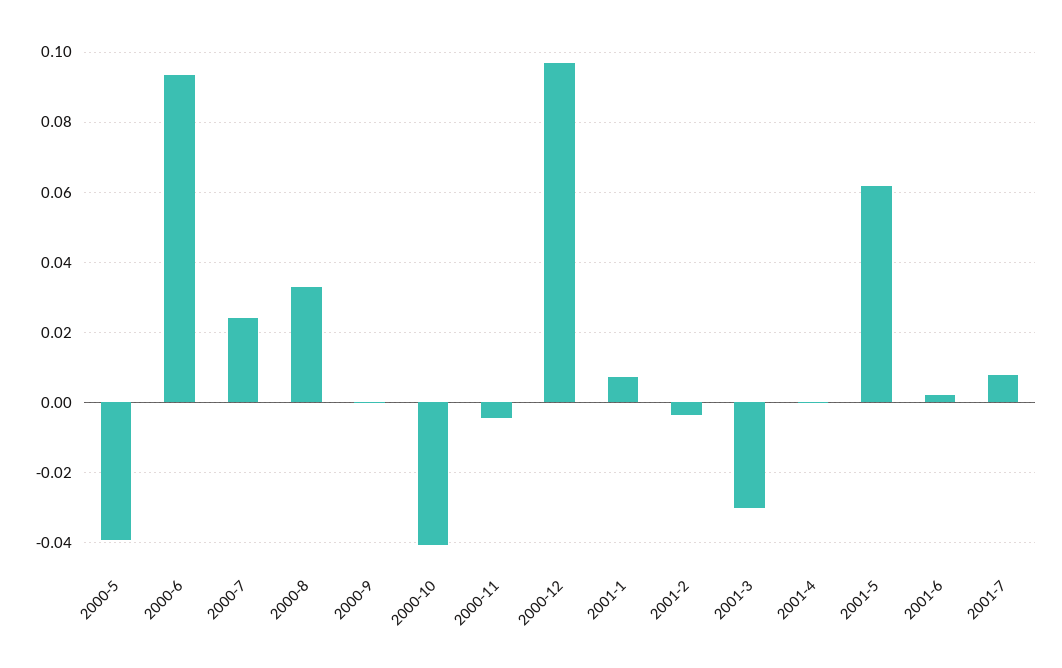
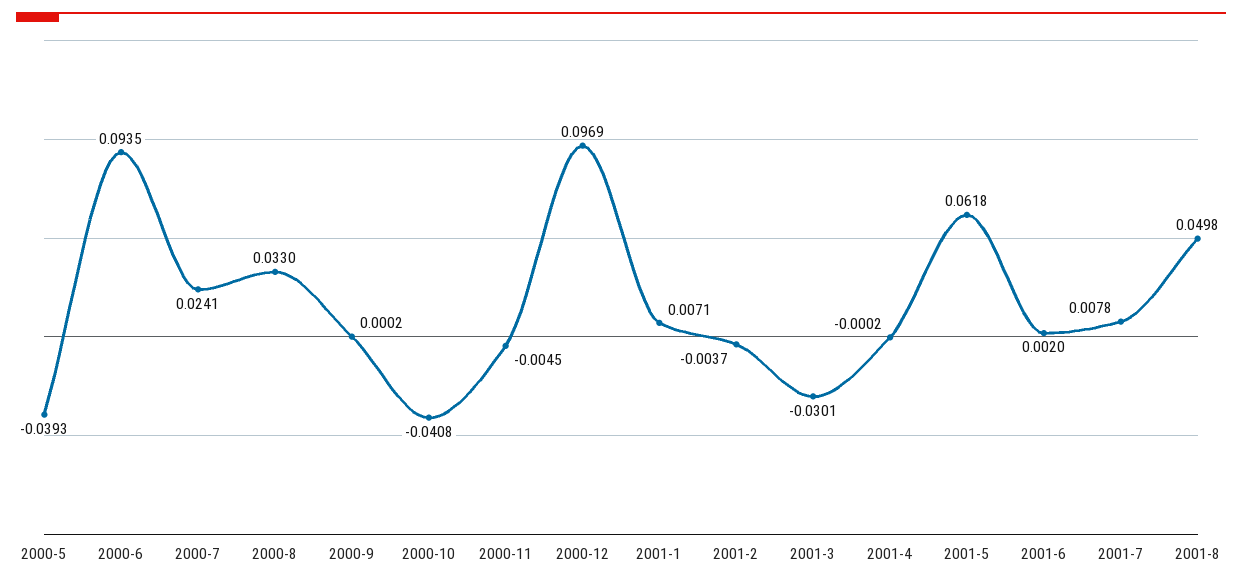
2001-8: none -> 0.0498

